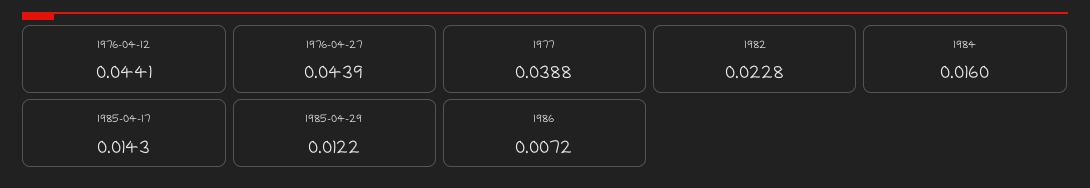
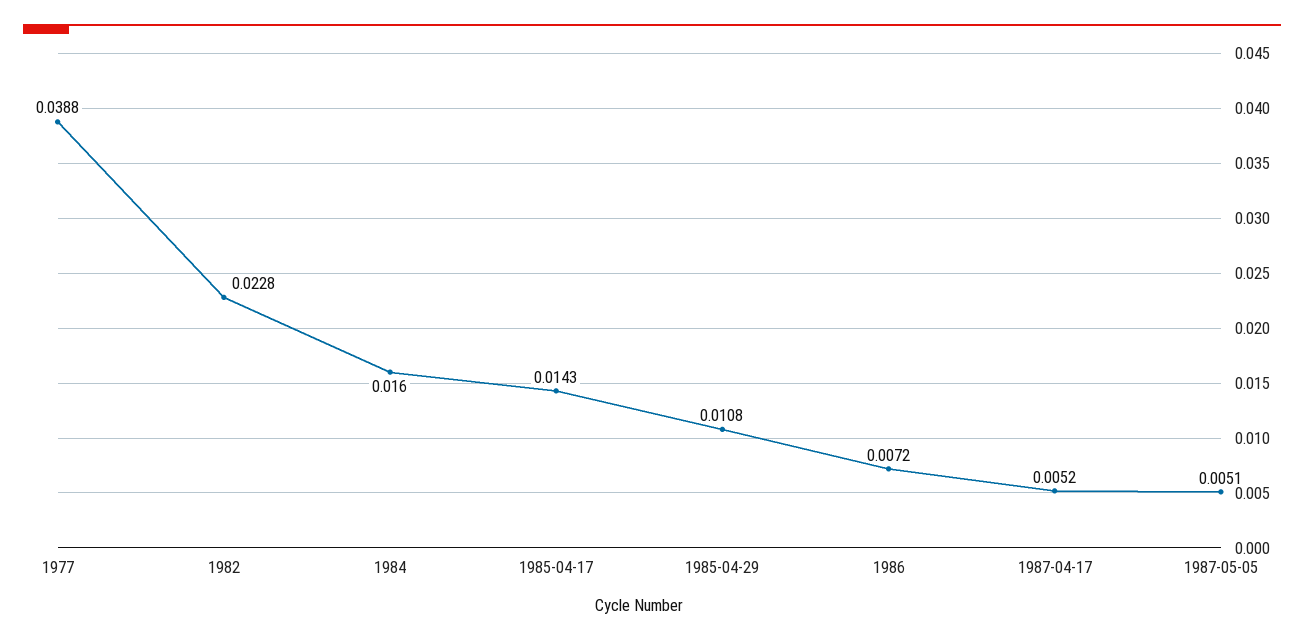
1976-04-12: 0.0441 -> none
1976-04-27: 0.0439 -> none
1985-04-29: 0.0122 -> 0.0108
1987-04-17: none -> 0.0052
1987-05-05: none -> 0.0051

